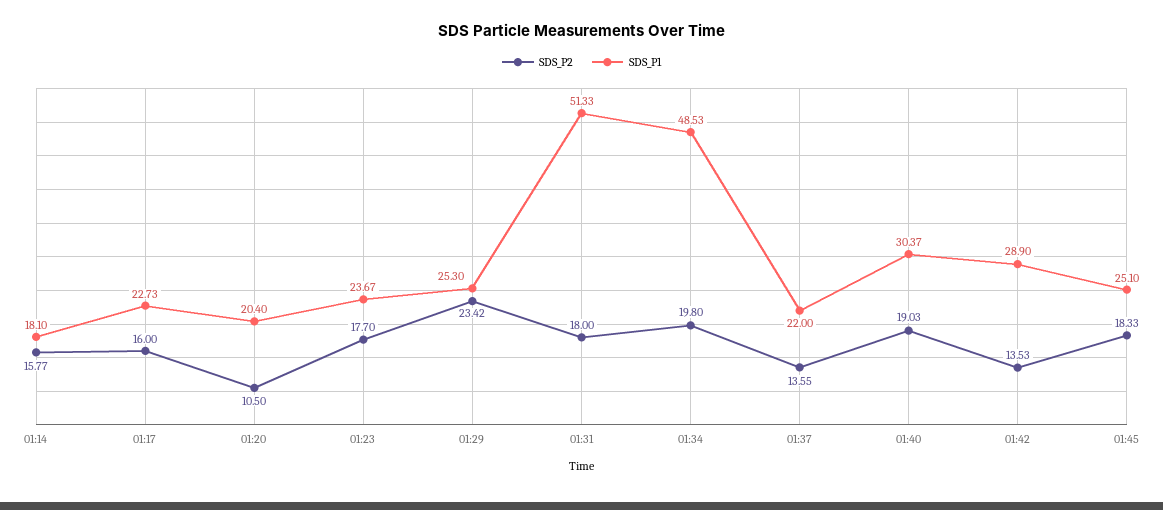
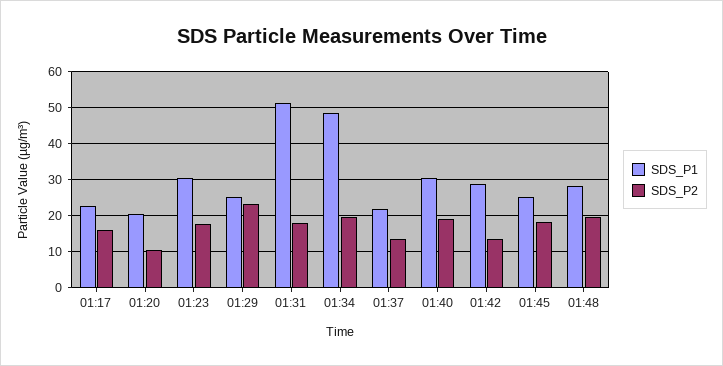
SDS_P2, 01:14: 15.77 -> none
SDS_P1, 01:14: 18.1 -> none
SDS_P1, 01:23: 23.67 -> 30
SDS_P1, 01:48: none -> 28
SDS_P2, 01:48: none -> 20

